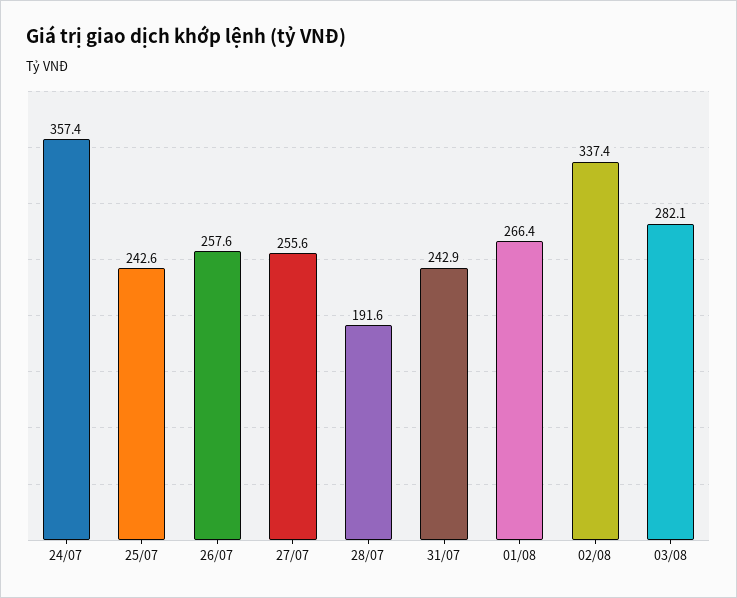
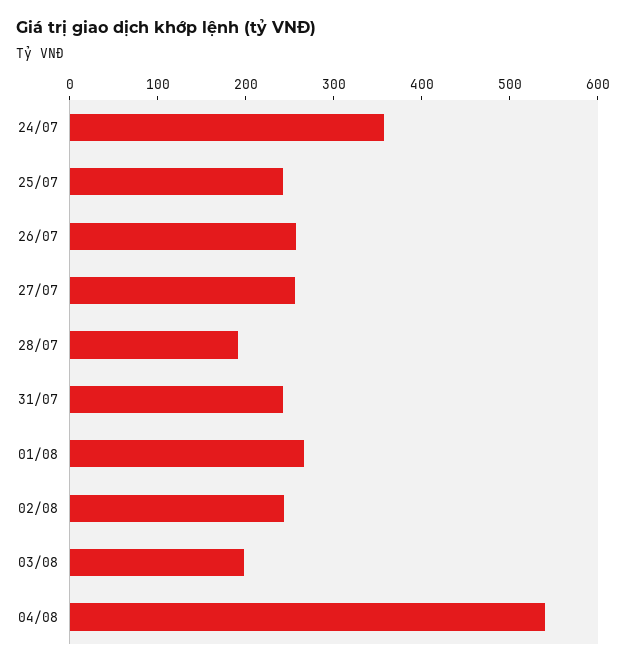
02/08: 337.4 -> 240
03/08: 282.1 -> 200
04/08: none -> 540

